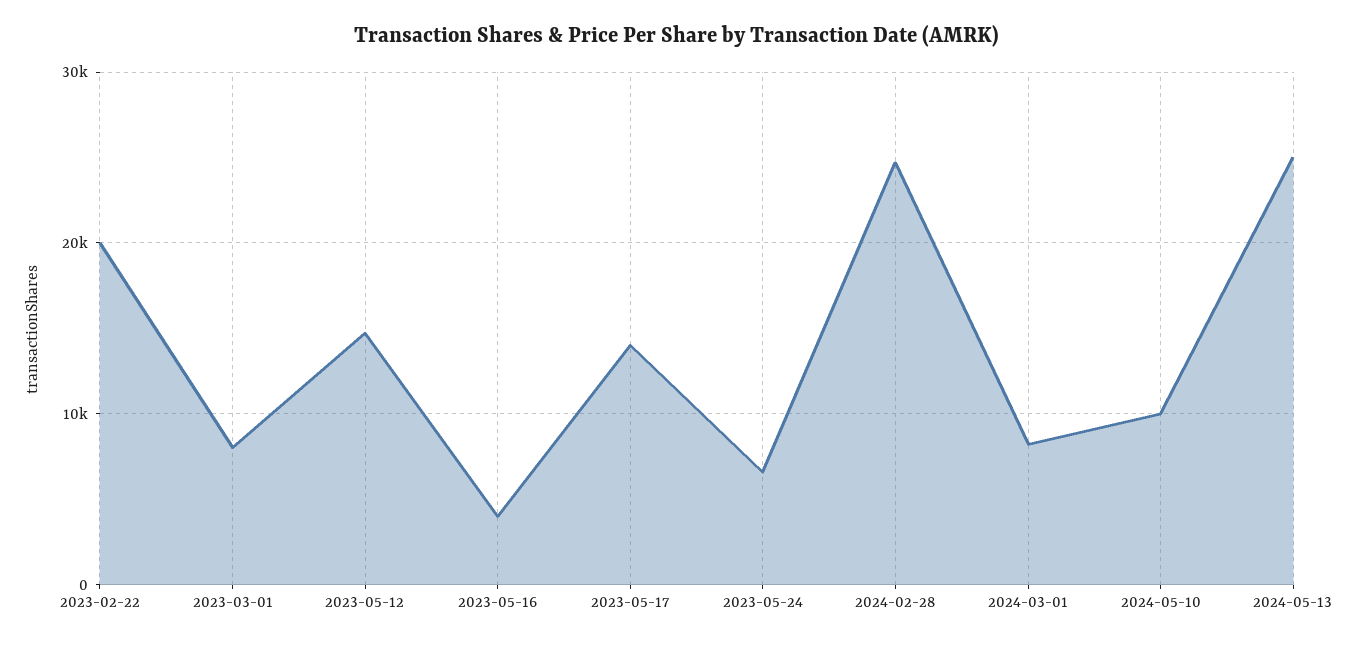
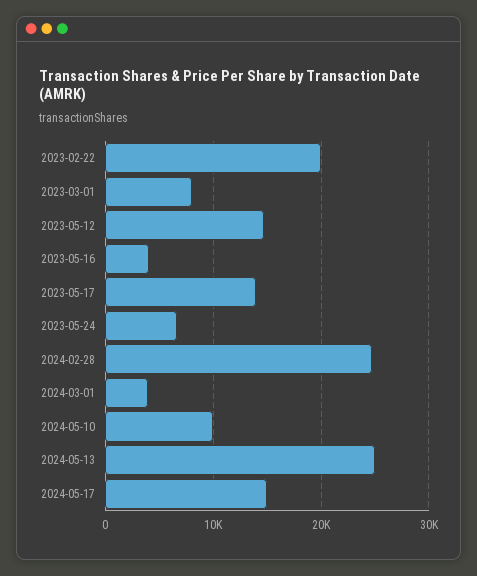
2024-03-01: 8000 -> 4000
2024-05-17: none -> 15000

